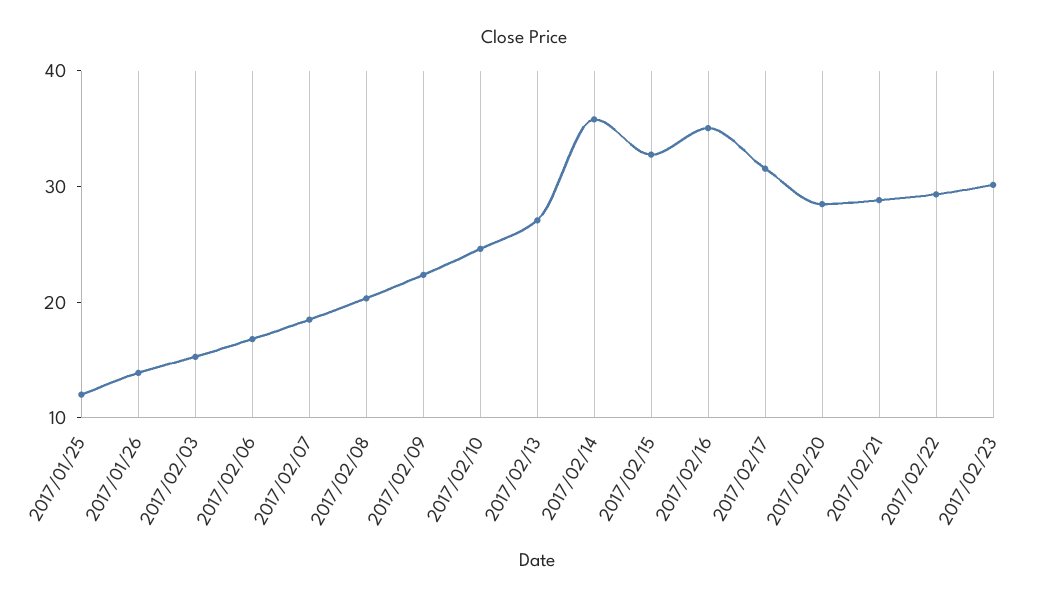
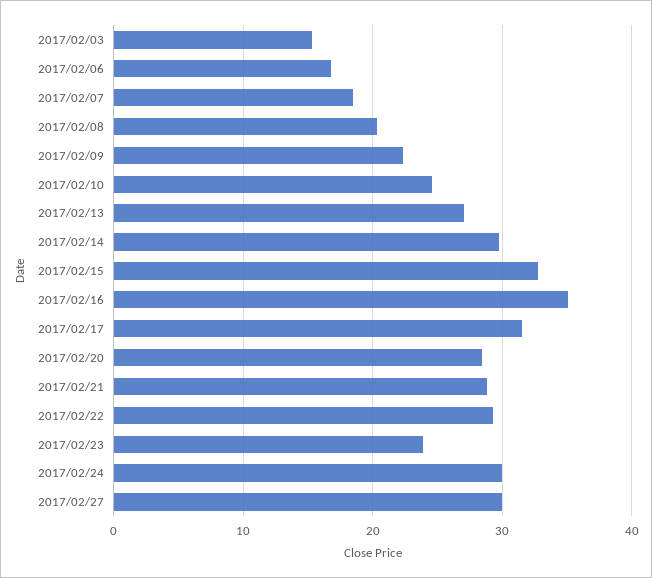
2017/01/25: 12 -> none
2017/01/26: 14 -> none
2017/02/14: 36 -> 30
2017/02/23: 30 -> 24
2017/02/24: none -> 30
2017/02/27: none -> 30

